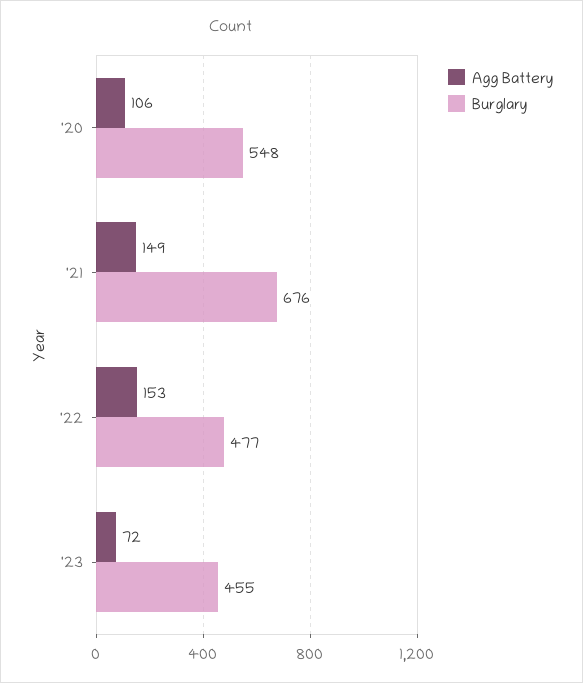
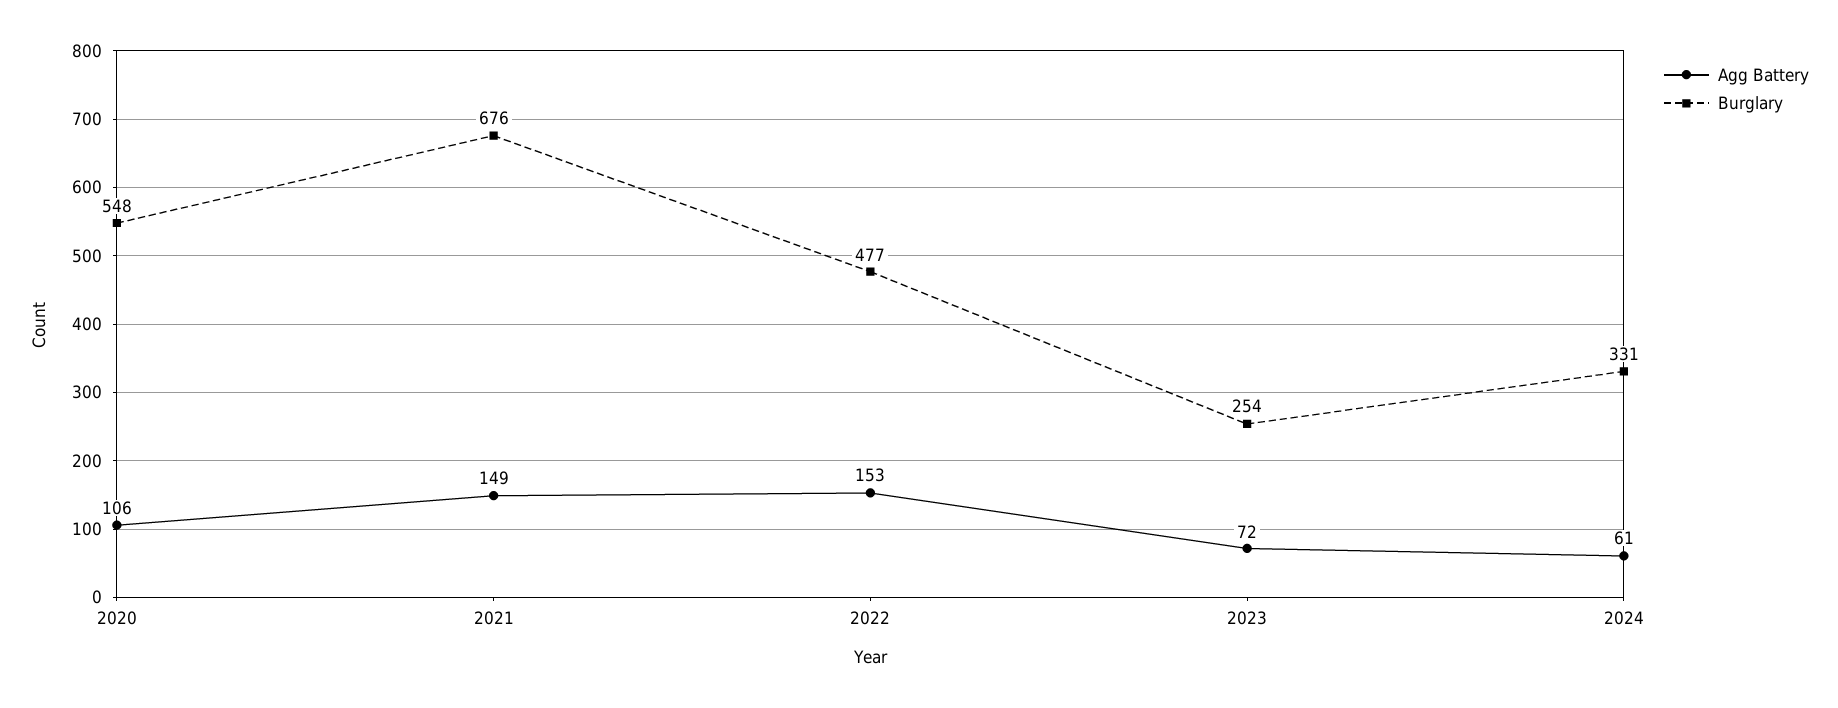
Burglary, '23: 455 -> 254
Agg Battery, 2024: none -> 61
Burglary, 2024: none -> 331

